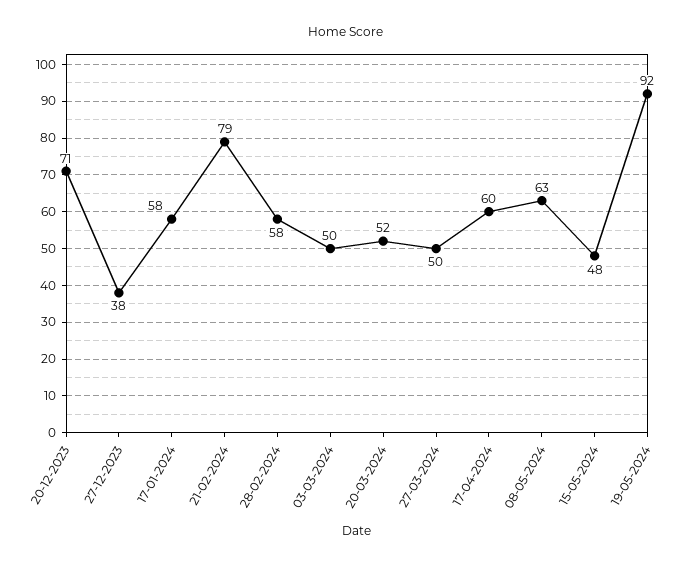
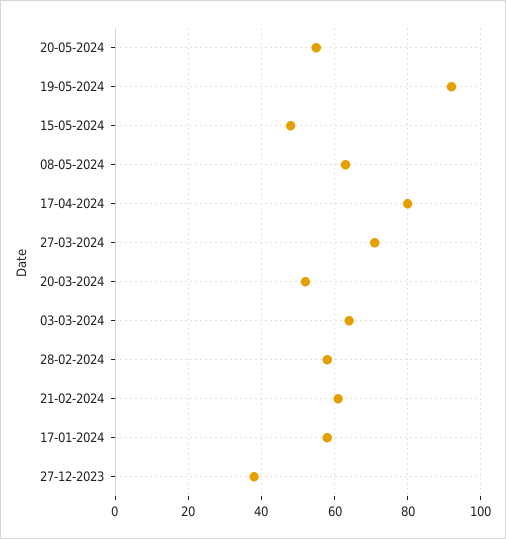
20-12-2023: 71 -> none
21-02-2024: 79 -> 60
03-03-2024: 50 -> 65
27-03-2024: 50 -> 70
17-04-2024: 60 -> 80
20-05-2024: none -> 55

